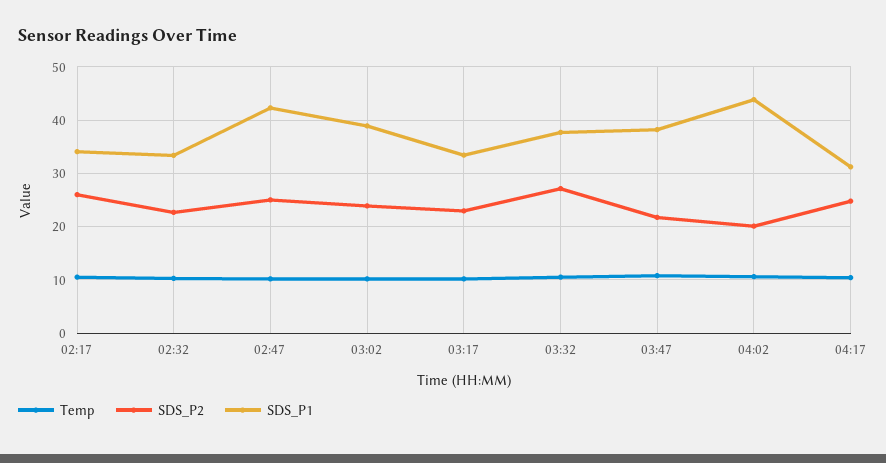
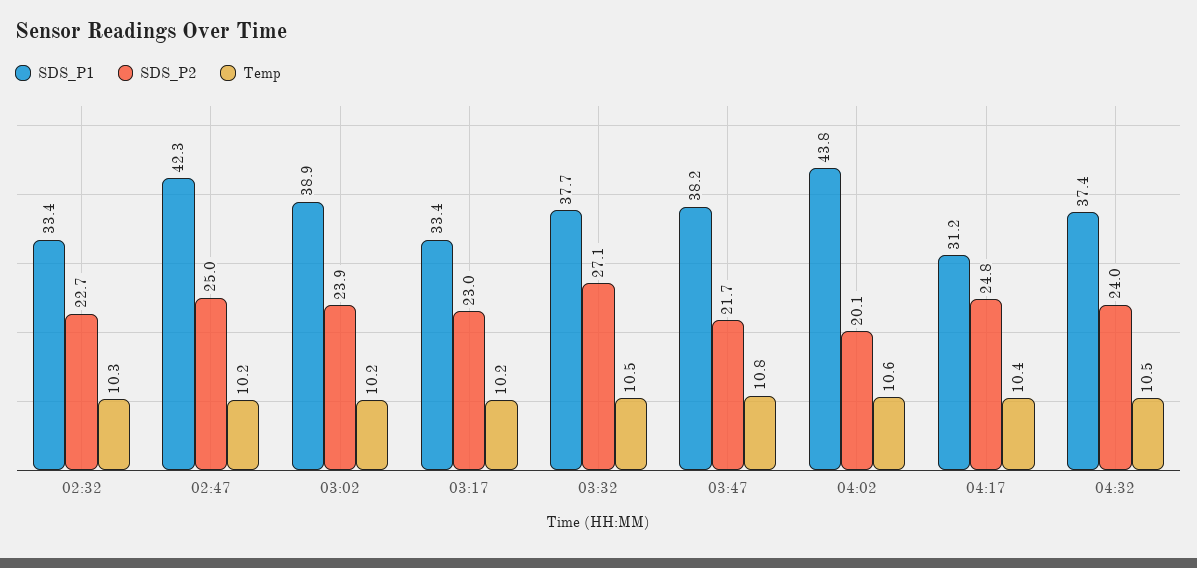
Temp, 02:17: 10 -> none
SDS_P2, 02:17: 26 -> none
SDS_P1, 02:17: 34 -> none
SDS_P1, 04:32: none -> 37.4
SDS_P2, 04:32: none -> 24
Temp, 04:32: none -> 10.5

